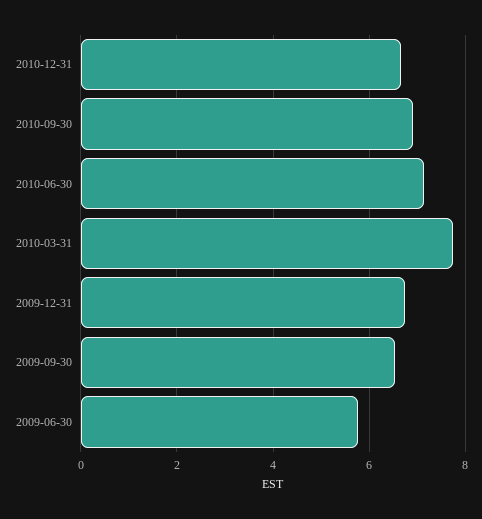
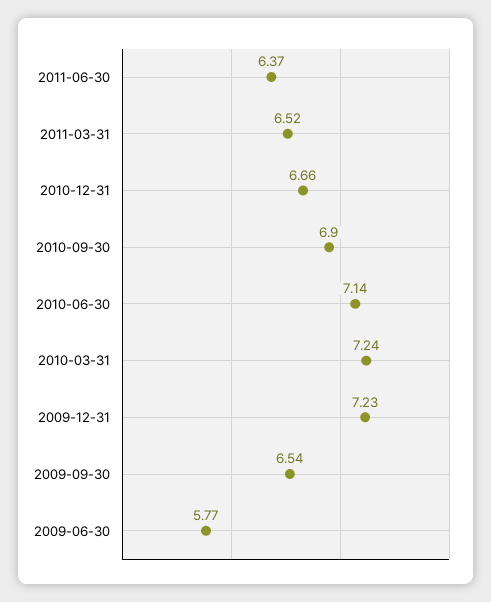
2010-03-31: 7.8 -> 7.24
2009-12-31: 6.8 -> 7.23
2011-06-30: none -> 6.37
2011-03-31: none -> 6.52

